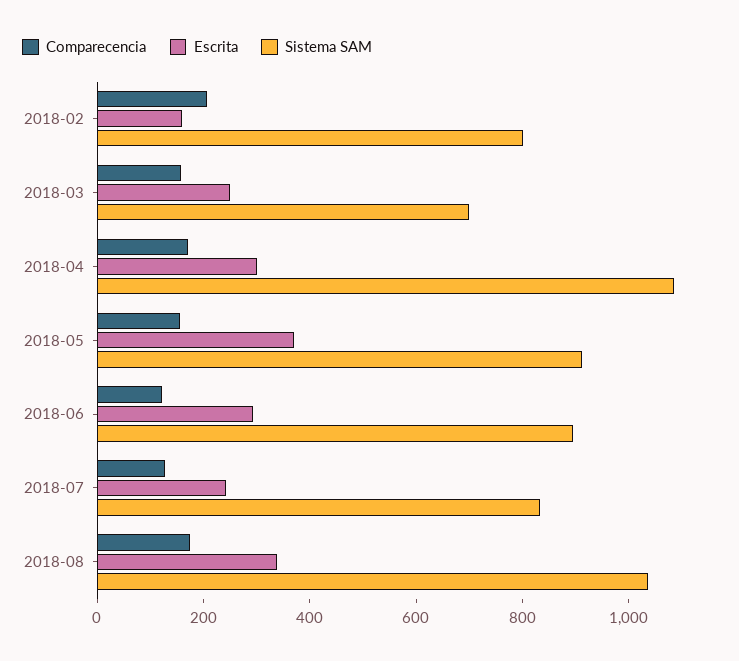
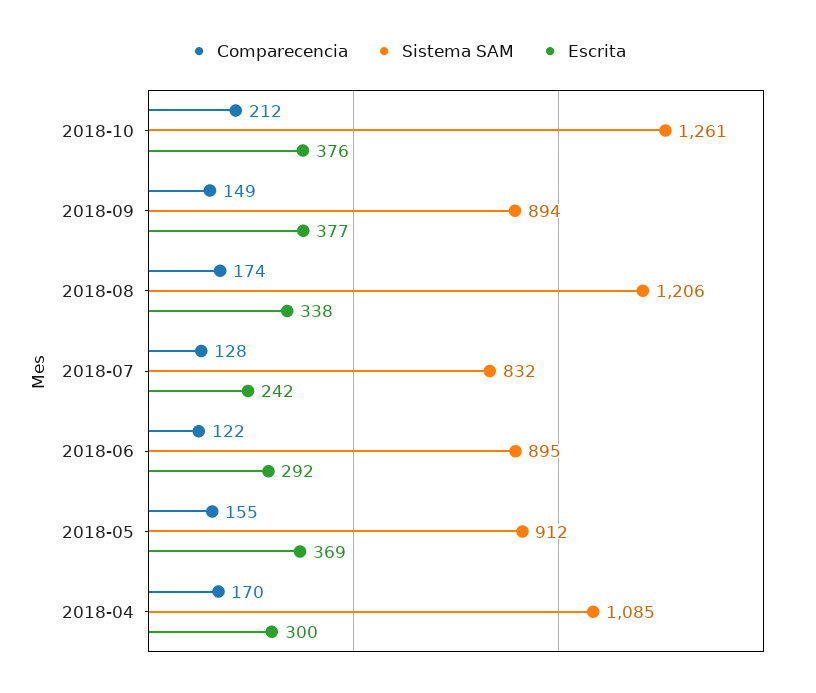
Comparecencia, 2018-02: 200 -> none
Escrita, 2018-02: 150 -> none
Sistema SAM, 2018-02: 800 -> none
Comparecencia, 2018-03: 150 -> none
Escrita, 2018-03: 250 -> none
Sistema SAM, 2018-03: 700 -> none
Sistema SAM, 2018-08: 1050 -> 1206
Comparecencia, 2018-10: none -> 212
Sistema SAM, 2018-10: none -> 1261
Escrita, 2018-10: none -> 376
Comparecencia, 2018-09: none -> 149
Sistema SAM, 2018-09: none -> 894
Escrita, 2018-09: none -> 377

